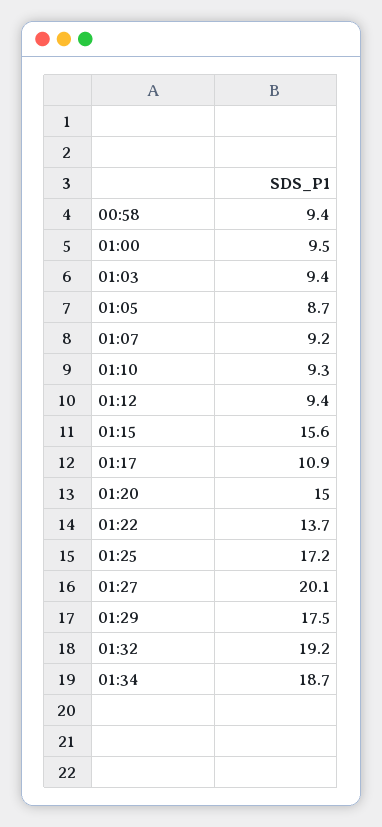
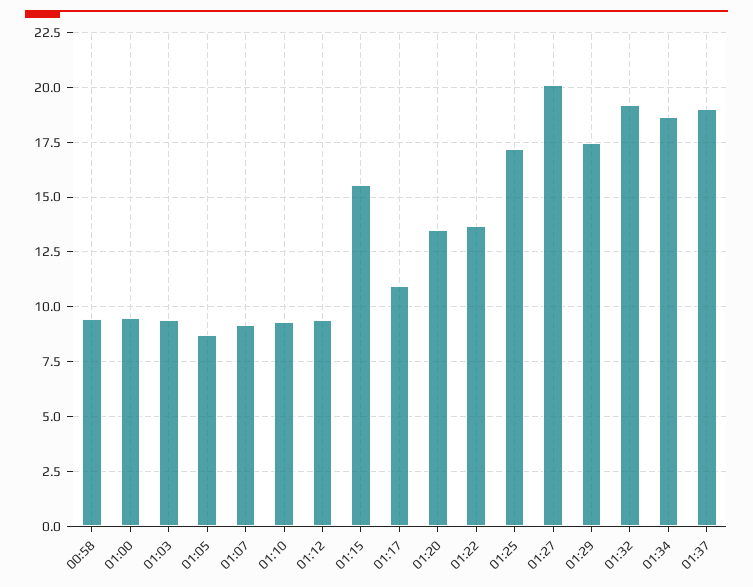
01:20: 15 -> 13.5
01:37: none -> 19

